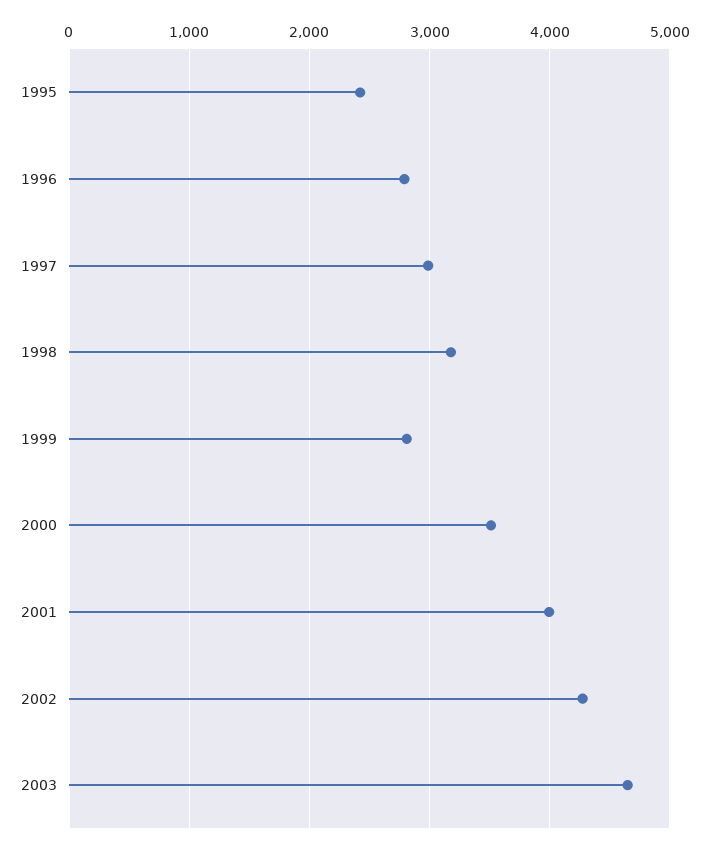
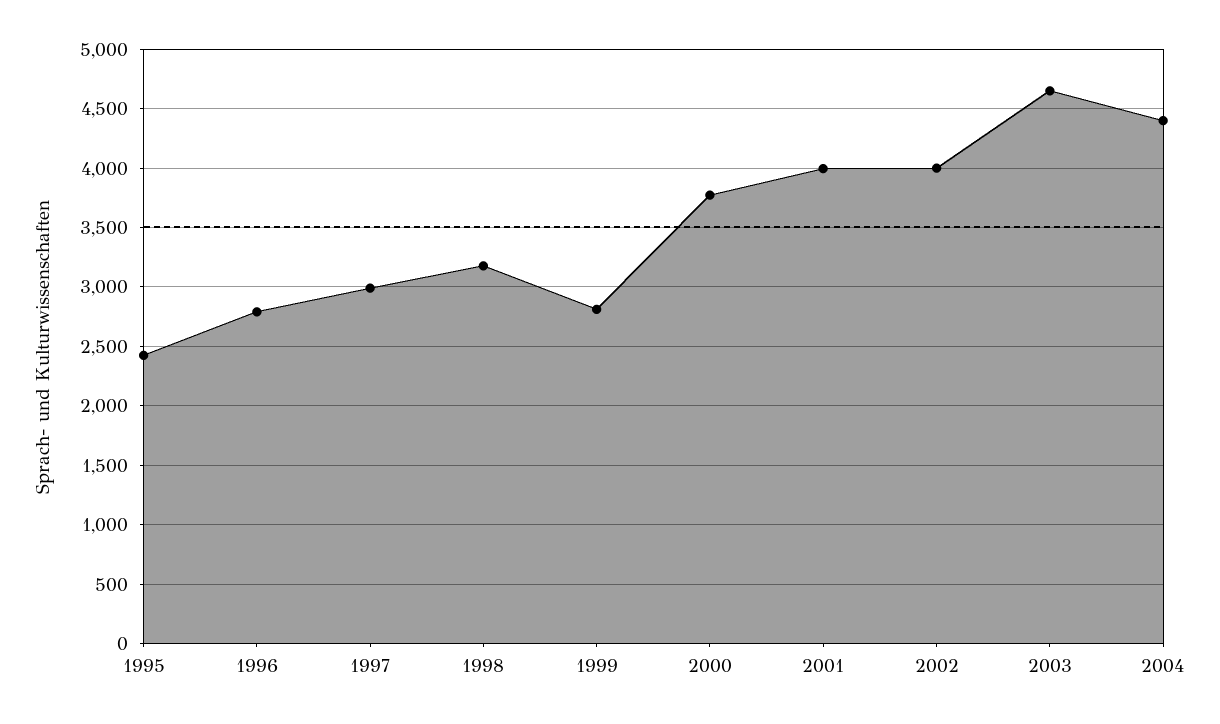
2000: 3500 -> 3800
2002: 4300 -> 4000
2004: none -> 4400

